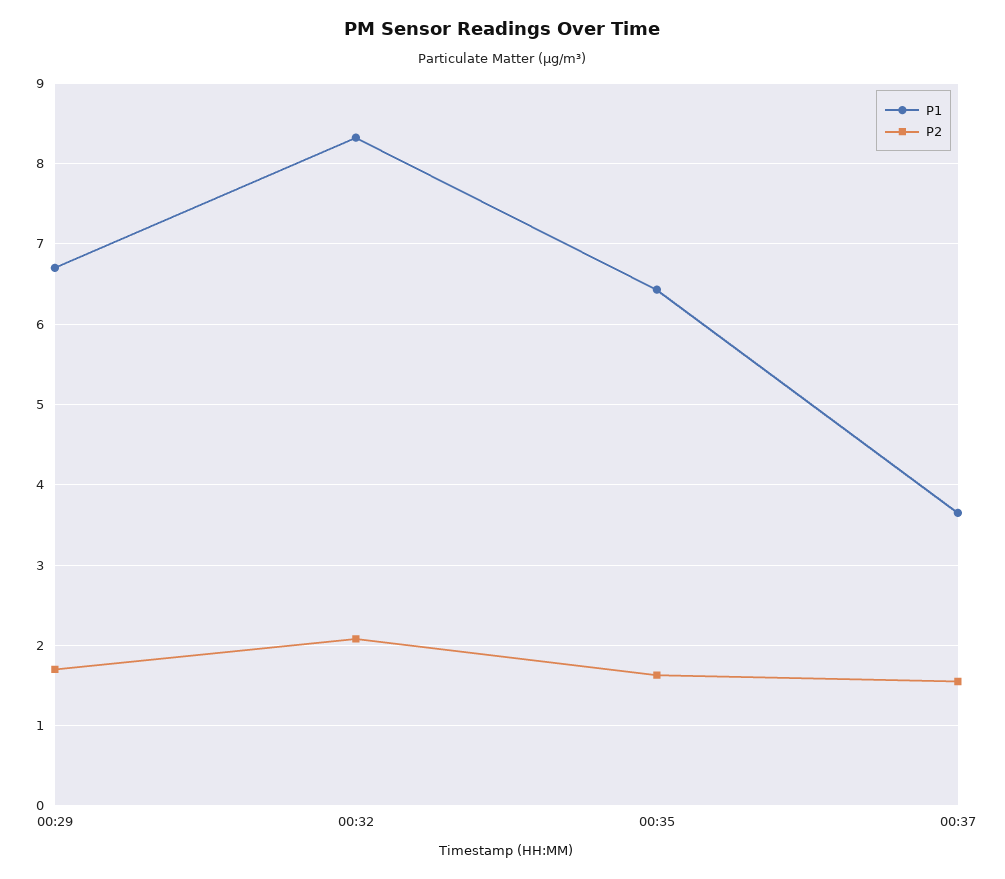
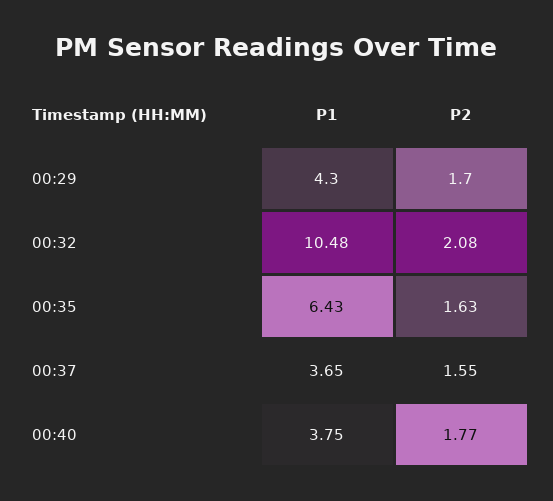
P1, 00:29: 6.7 -> 4.3
P1, 00:32: 8.3 -> 10.48
P1, 00:40: none -> 3.75
P2, 00:40: none -> 1.77

